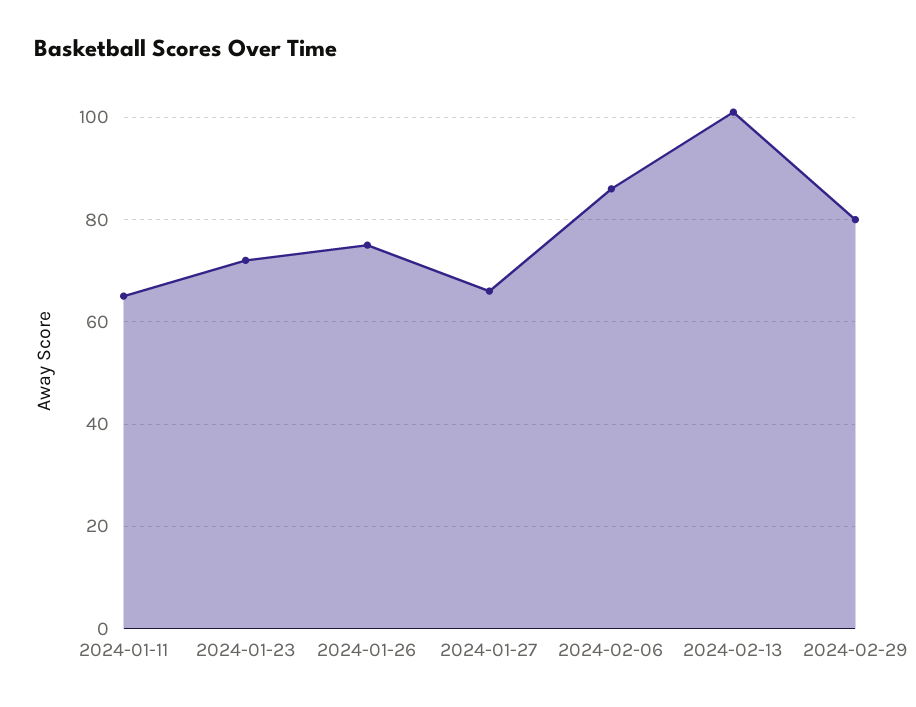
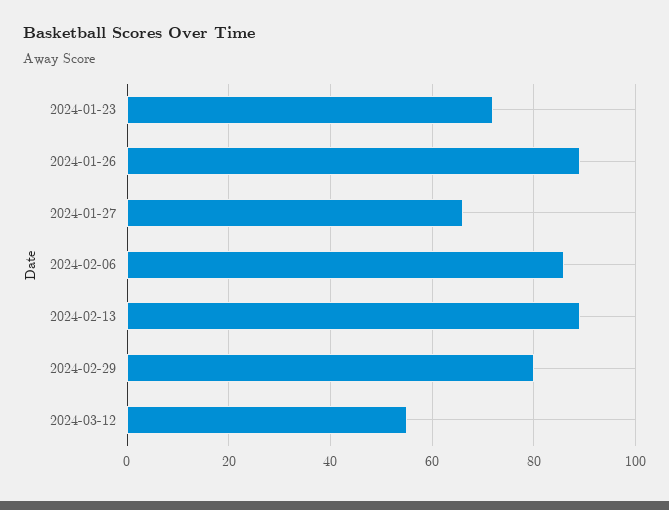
2024-01-11: 65 -> none
2024-01-26: 75 -> 90
2024-02-13: 100 -> 90
2024-03-12: none -> 55

